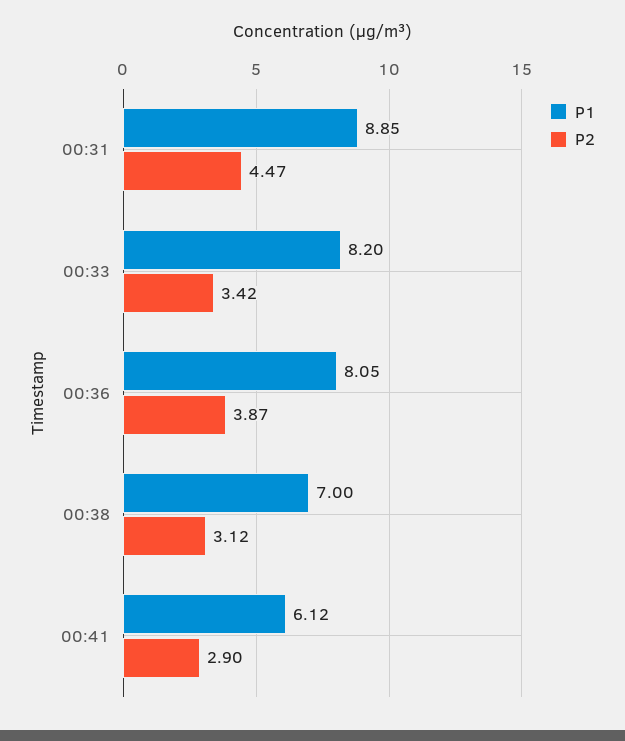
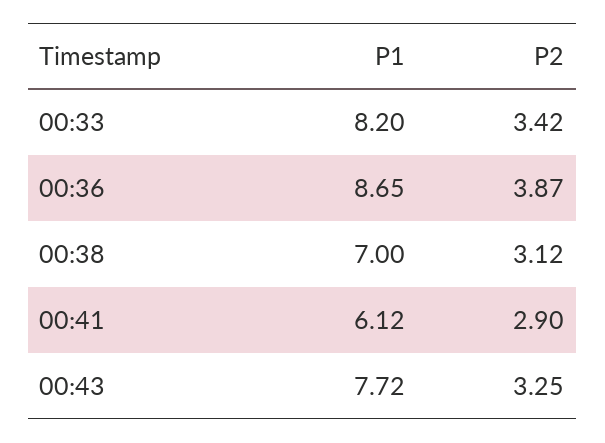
P1, 00:31: 8.85 -> none
P2, 00:31: 4.47 -> none
P1, 00:36: 8.05 -> 8.65
P1, 00:43: none -> 7.72
P2, 00:43: none -> 3.25

